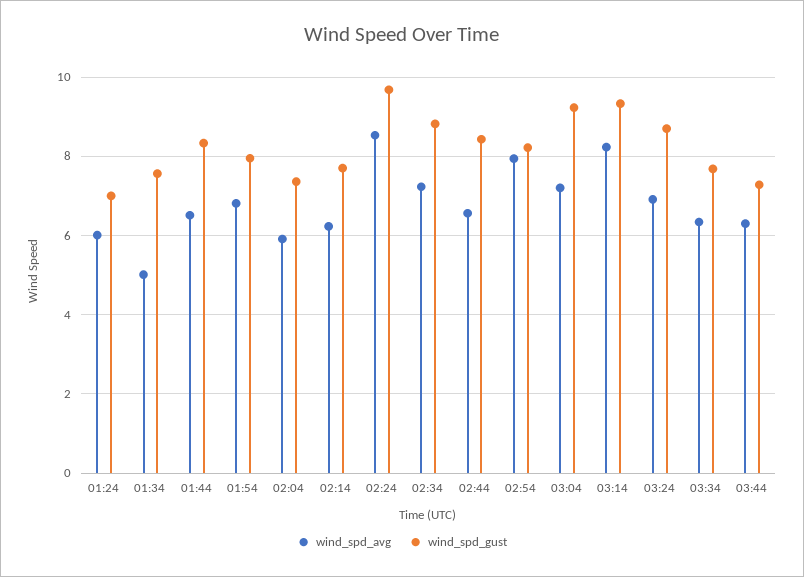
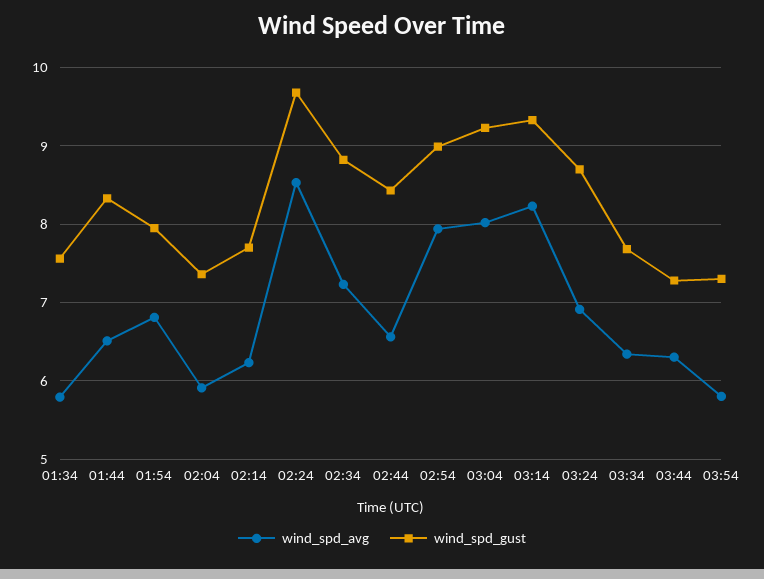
wind_spd_avg, 01:24: 6 -> none
wind_spd_gust, 01:24: 7 -> none
wind_spd_avg, 01:34: 5 -> 5.8
wind_spd_gust, 02:54: 8.2 -> 9
wind_spd_avg, 03:04: 7.2 -> 8
wind_spd_avg, 03:54: none -> 5.8
wind_spd_gust, 03:54: none -> 7.3

